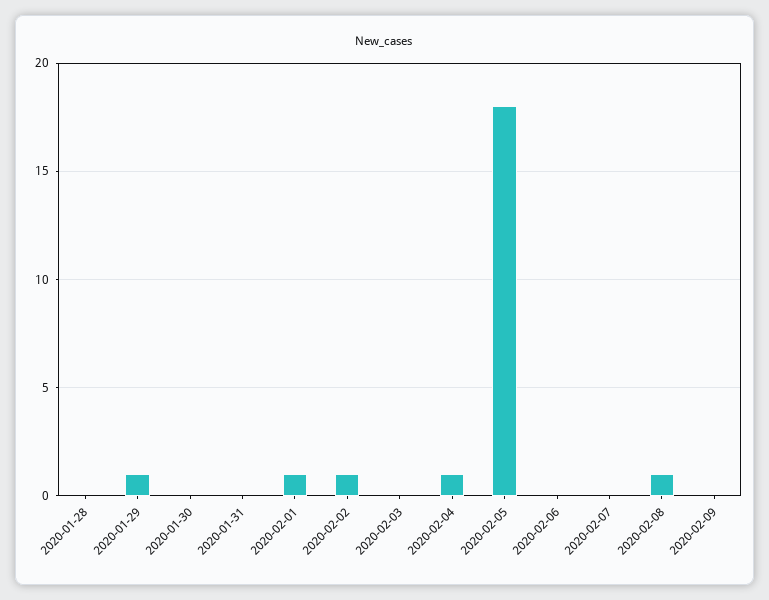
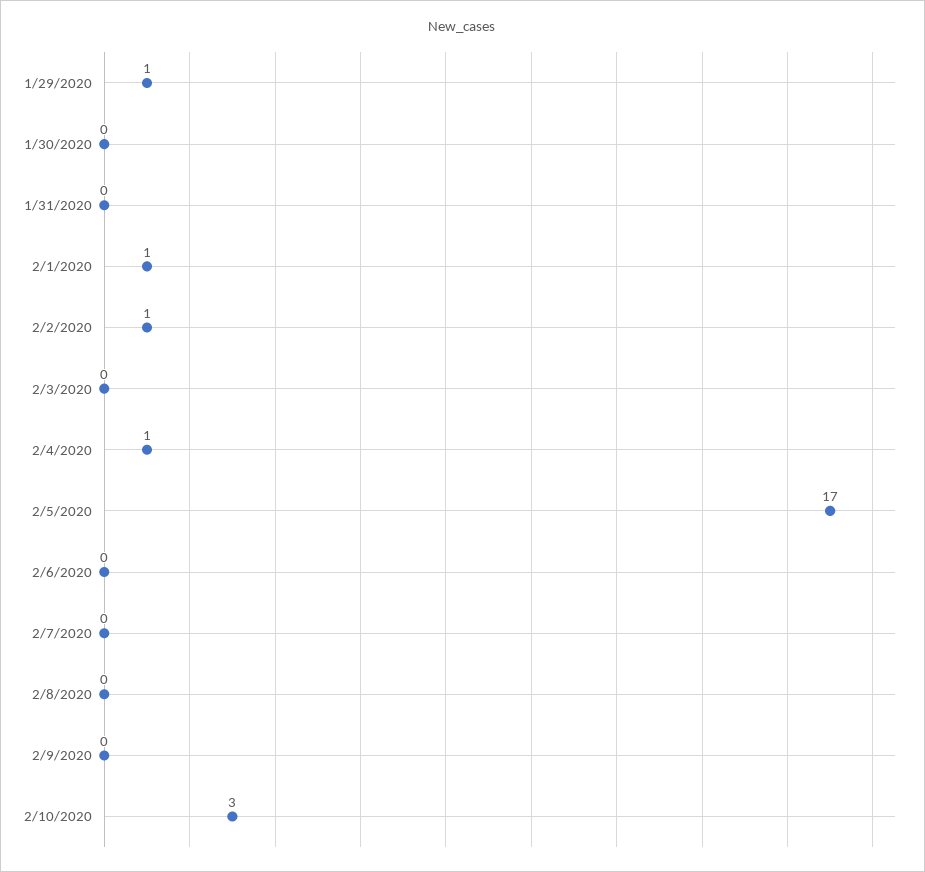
2020-01-28: 0 -> none
2020-02-05: 18 -> 17
2020-02-08: 1 -> 0
2/10/2020: none -> 3

